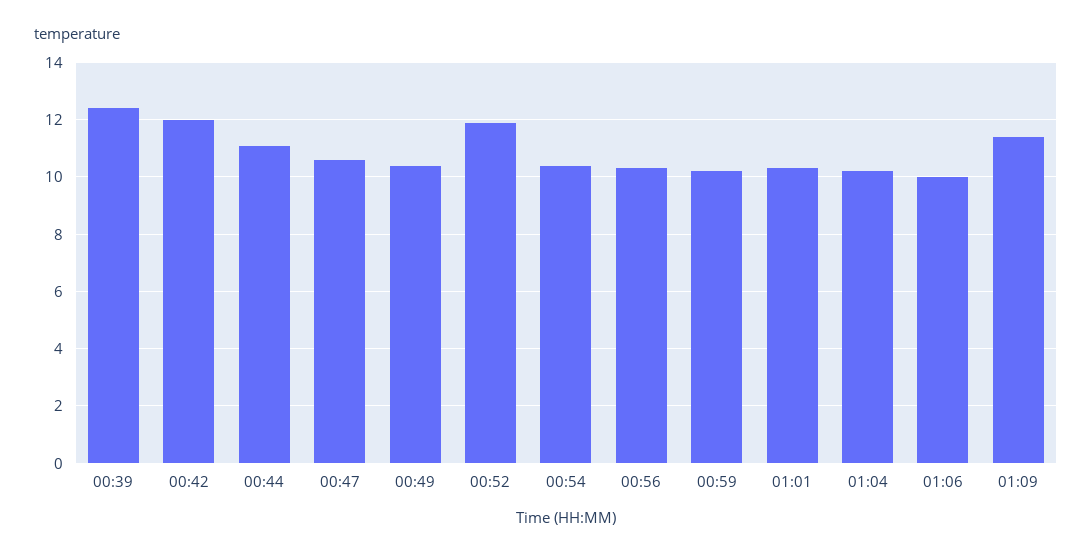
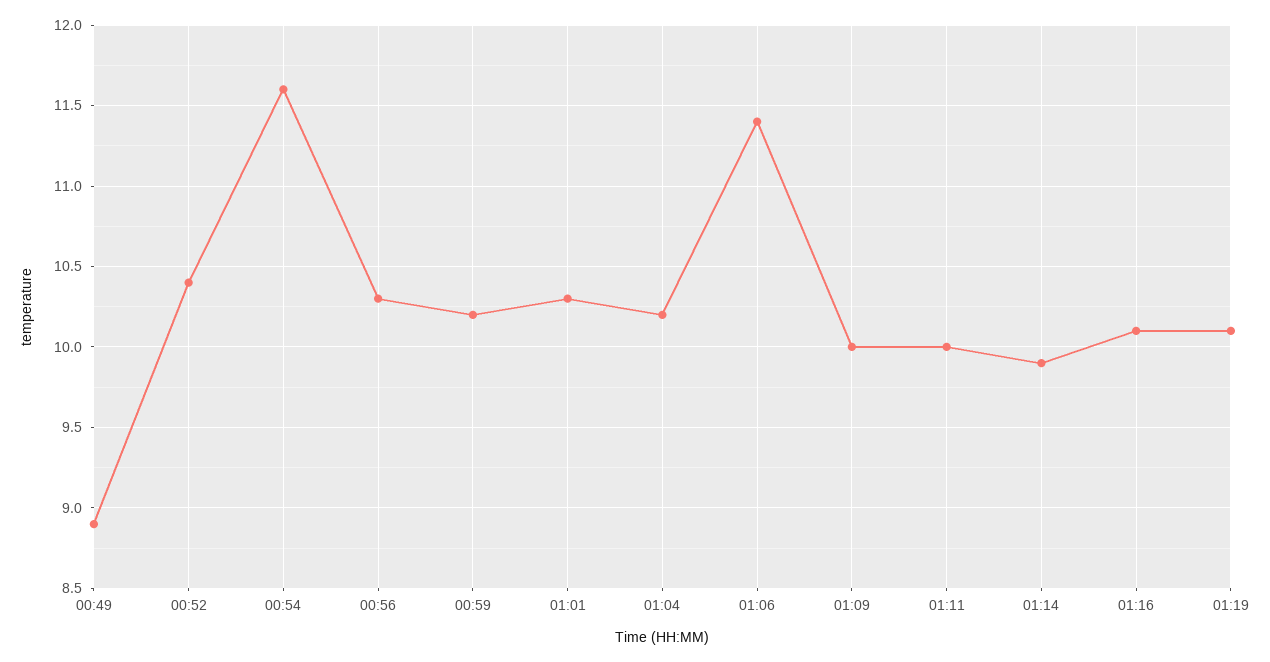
00:39: 12.5 -> none
00:42: 12 -> none
00:44: 11 -> none
00:47: 10.5 -> none
00:49: 10.5 -> 8.9
00:52: 12 -> 10.4
00:54: 10.5 -> 11.6
01:06: 10 -> 11.4
01:09: 11.5 -> 10
01:11: none -> 10
01:14: none -> 9.9
01:16: none -> 10.1
01:19: none -> 10.1

